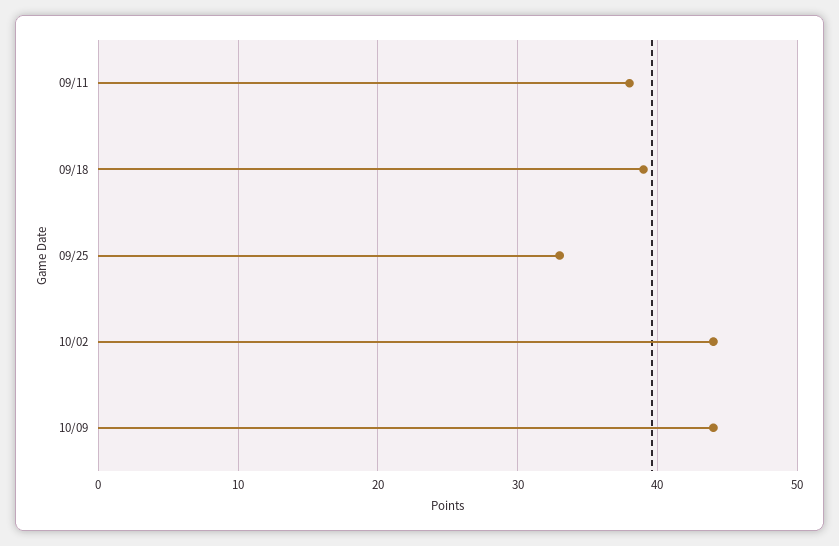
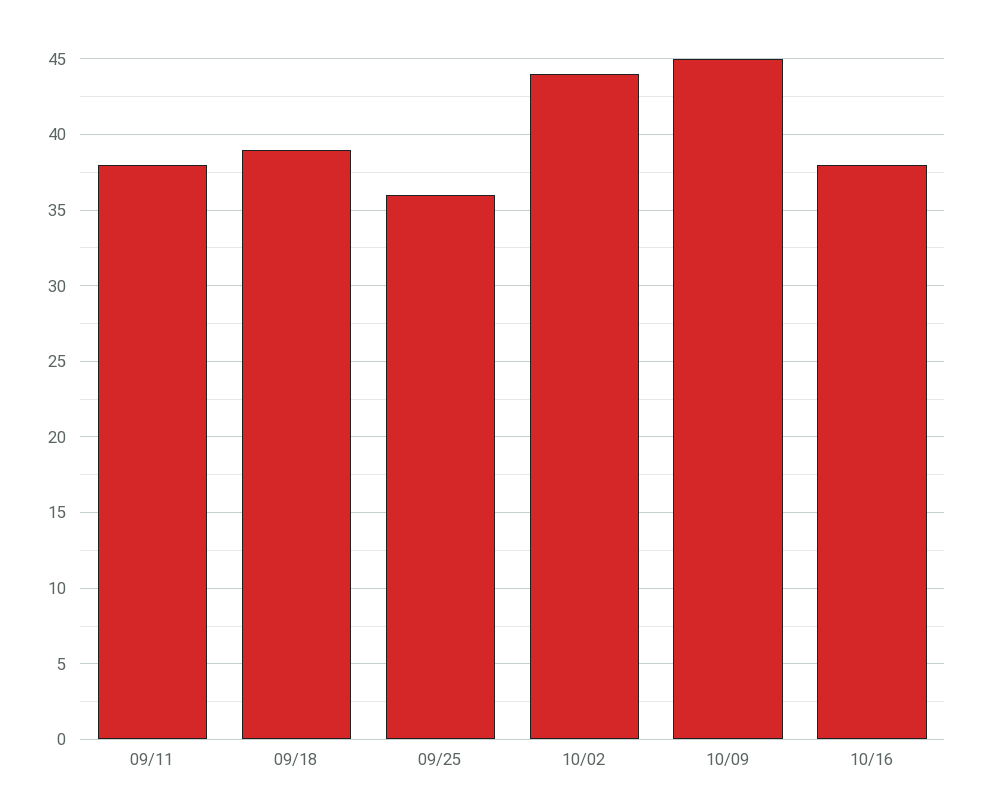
09/25: 33 -> 36
10/09: 44 -> 45
10/16: none -> 38

